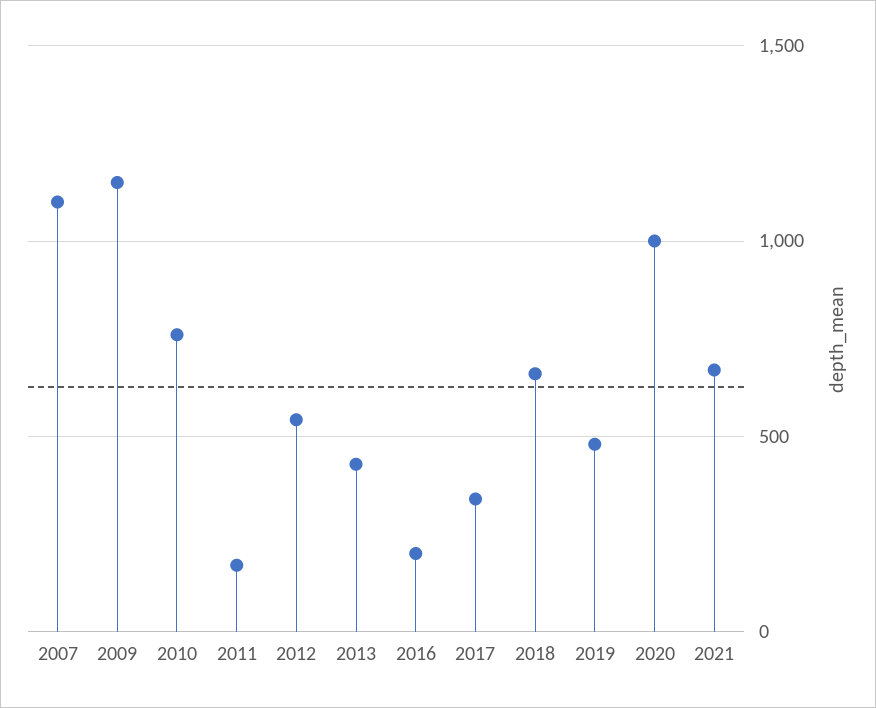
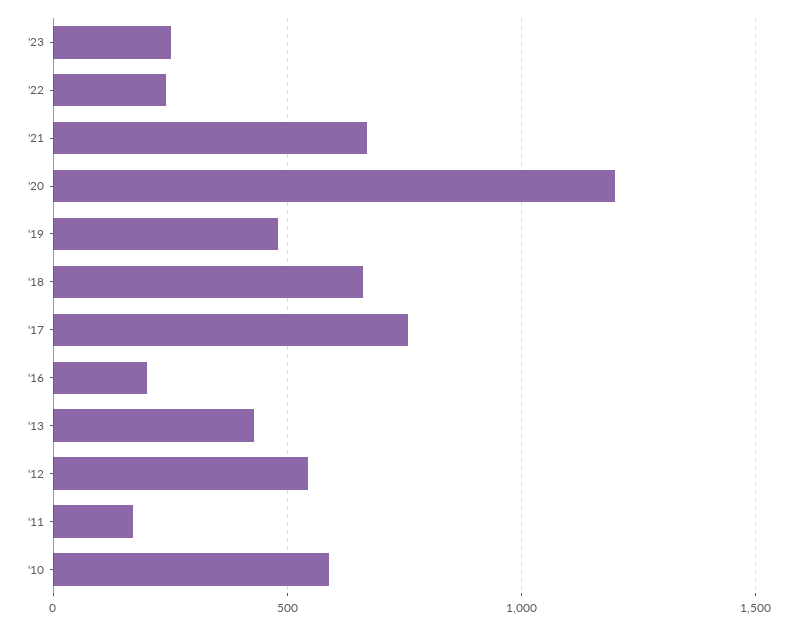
2007: 1100 -> none
2009: 1150 -> none
2010: 750 -> 600
2017: 350 -> 750
2020: 1000 -> 1200
'23: none -> 250
'22: none -> 250

